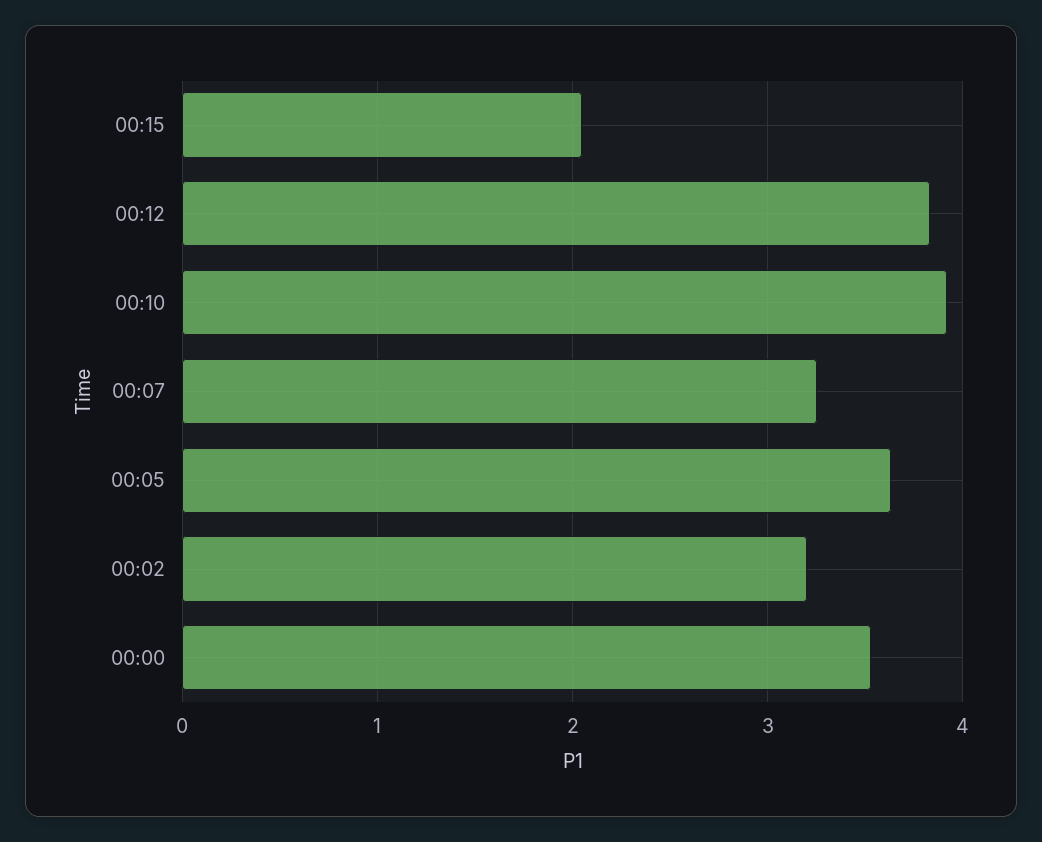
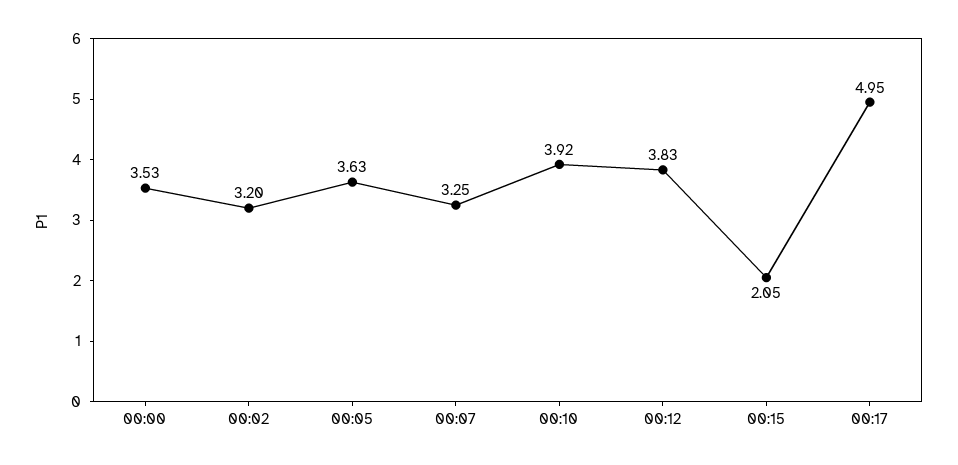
00:17: none -> 4.95

